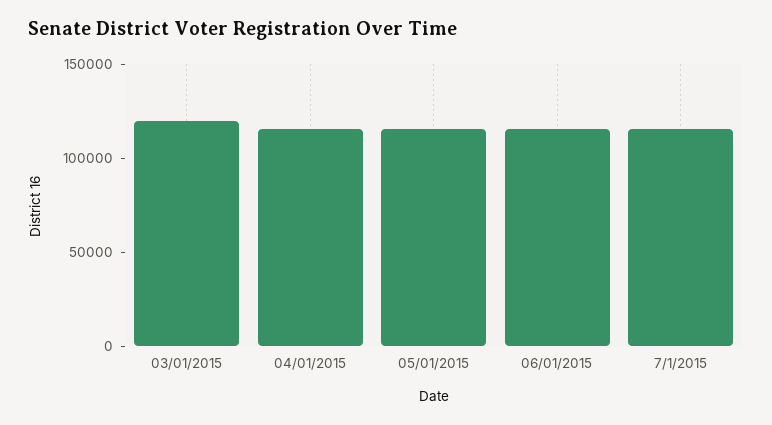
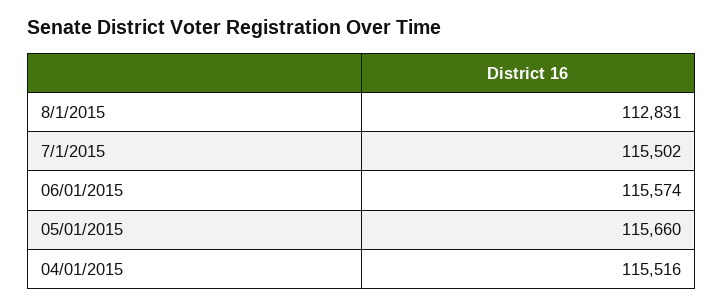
03/01/2015: 120000 -> none
8/1/2015: none -> 112831

